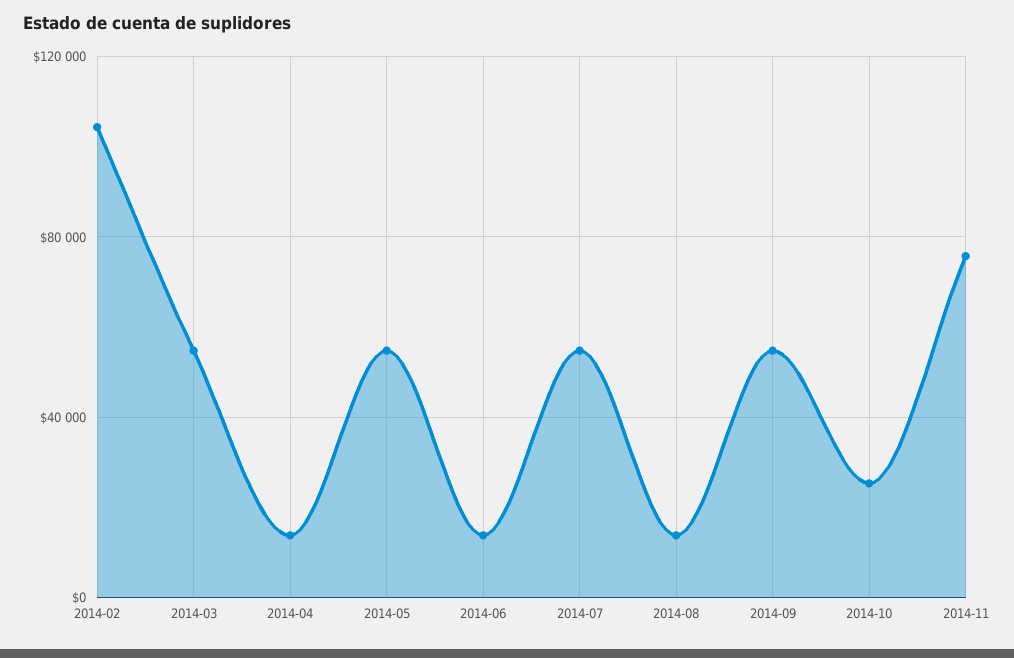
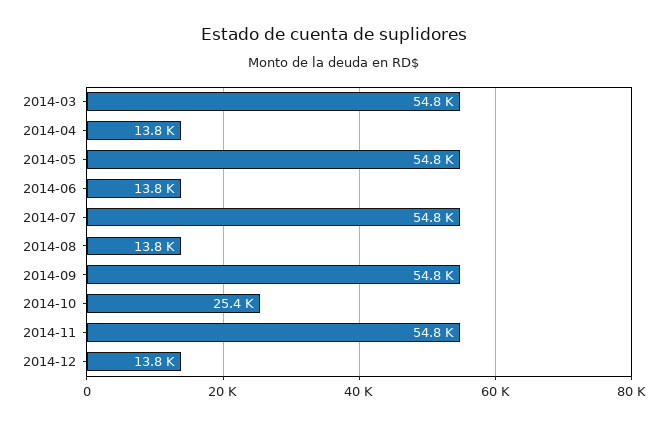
2014-02: 105000 -> none
2014-11: 75000 -> 54800
2014-12: none -> 13800

